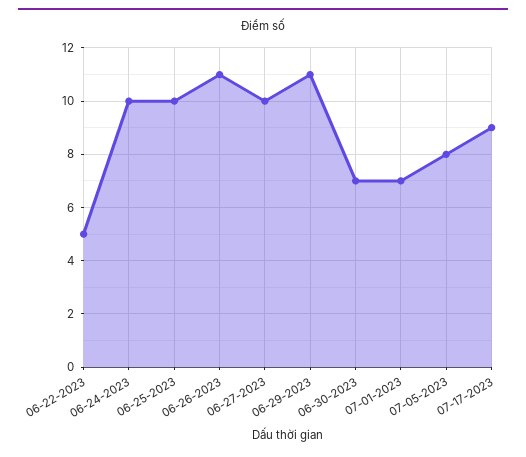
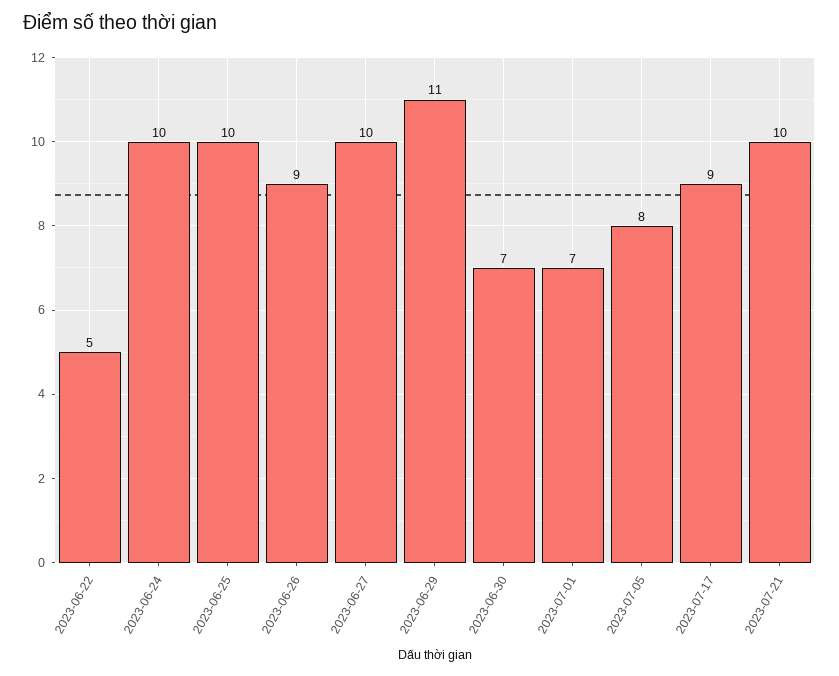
06-26-2023: 11 -> 9
2023-07-21: none -> 10

